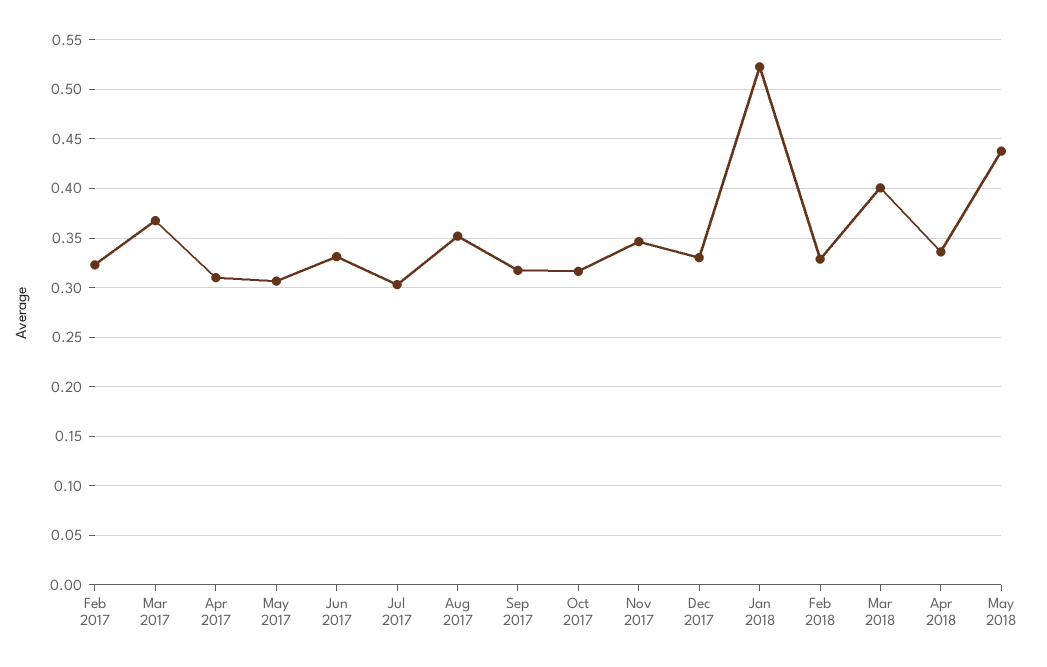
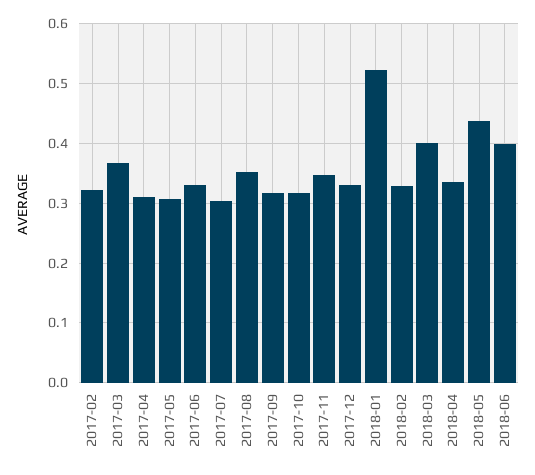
2018-06: none -> 0.4

